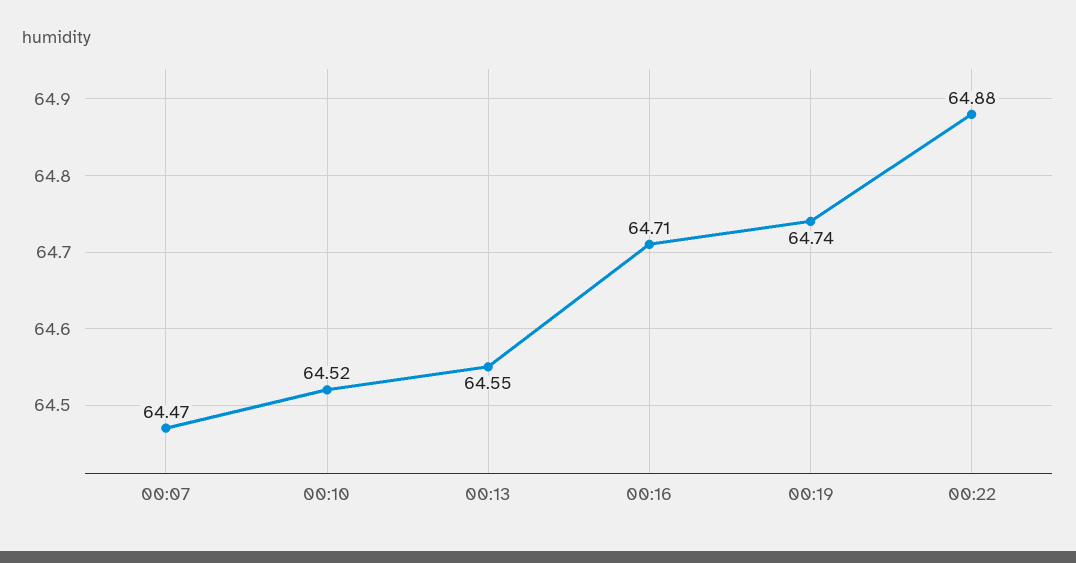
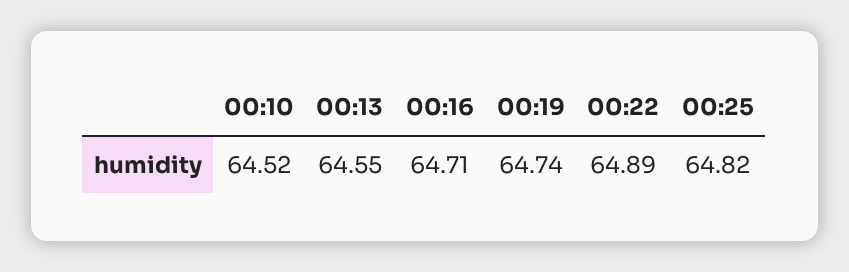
00:07: 64.47 -> none
00:22: 64.88 -> 64.89
00:25: none -> 64.82

